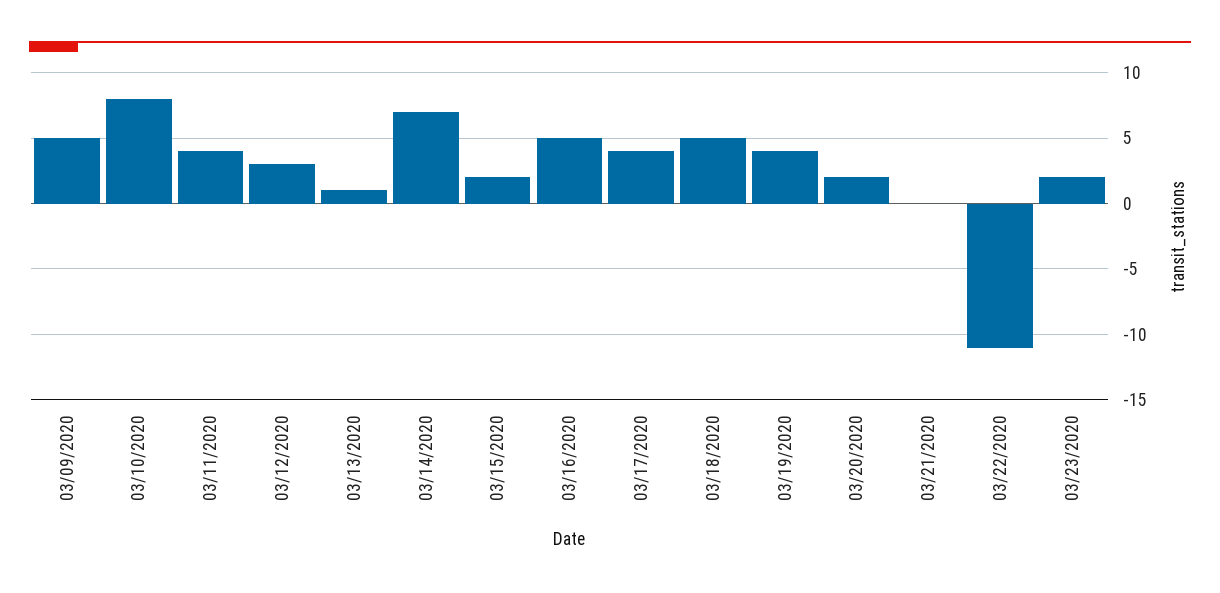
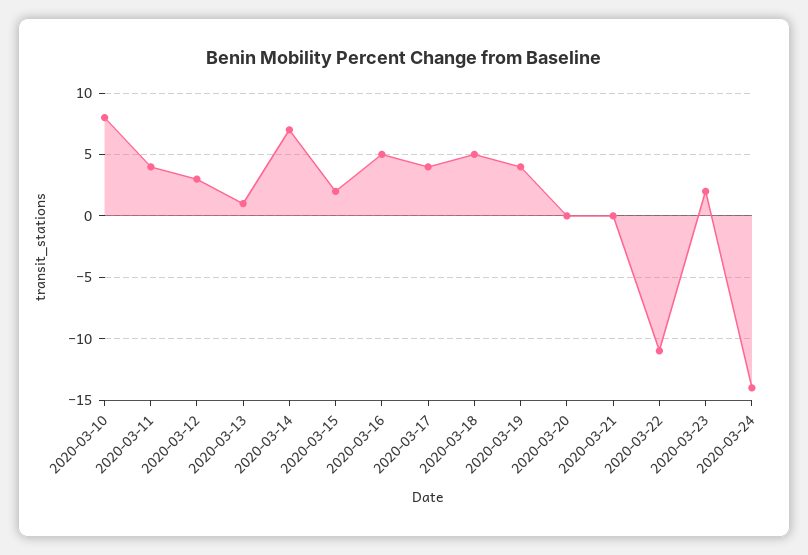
03/09/2020: 5 -> none
03/20/2020: 2 -> 0
2020-03-24: none -> -14

